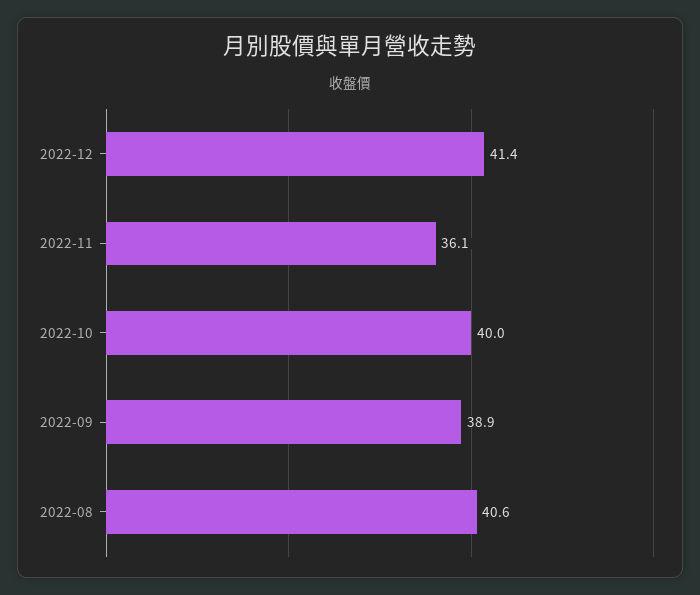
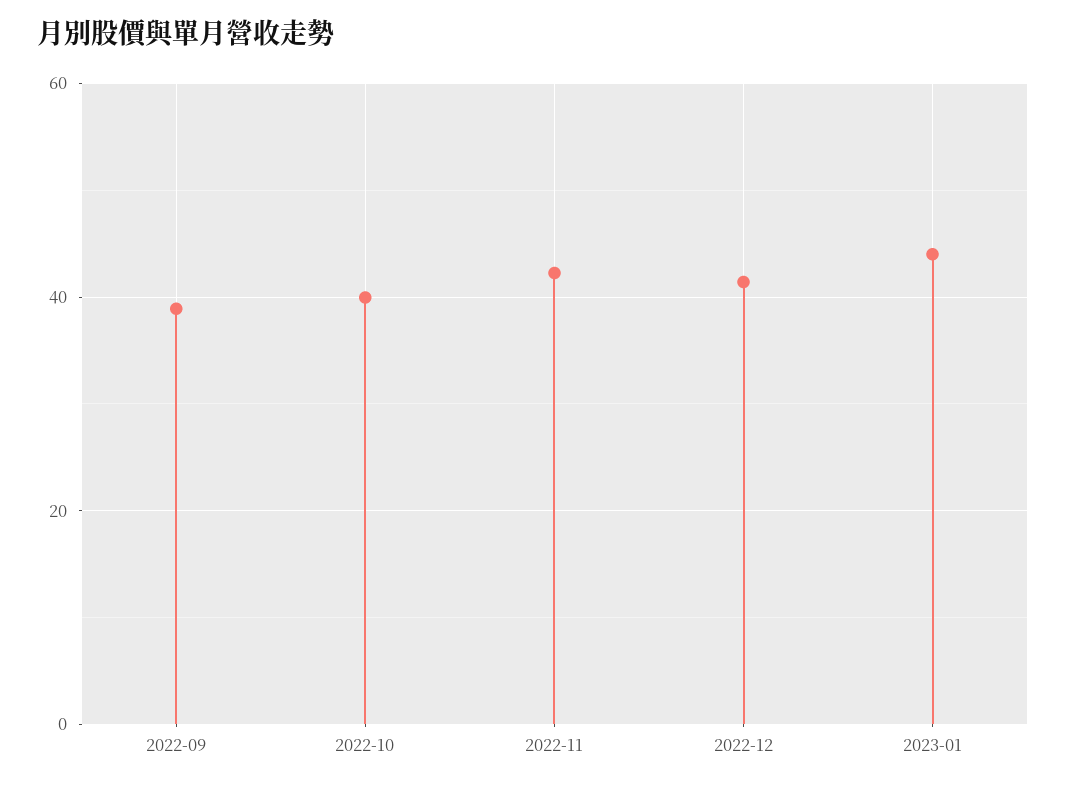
2022-11: 36.1 -> 42
2022-08: 40.6 -> none
2023-01: none -> 44

